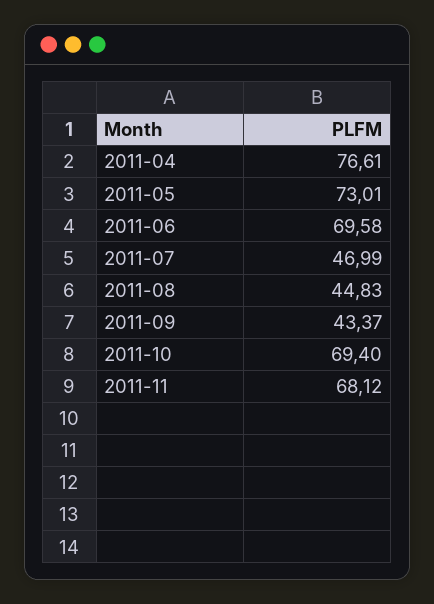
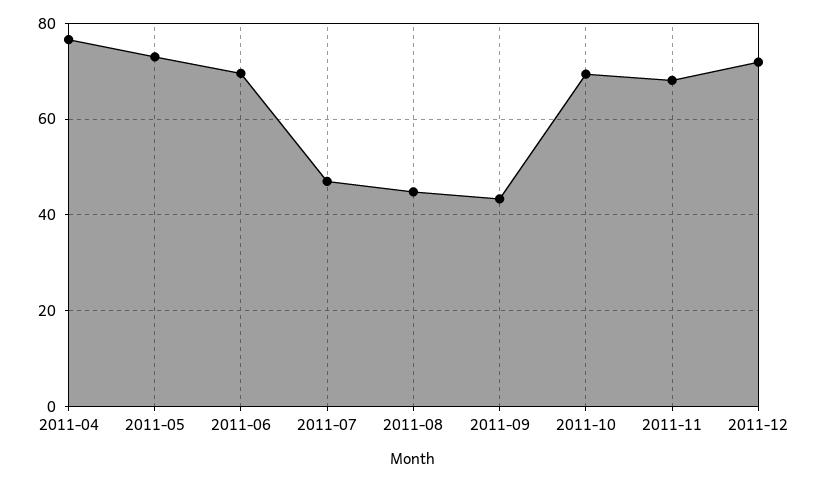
2011-12: none -> 72

